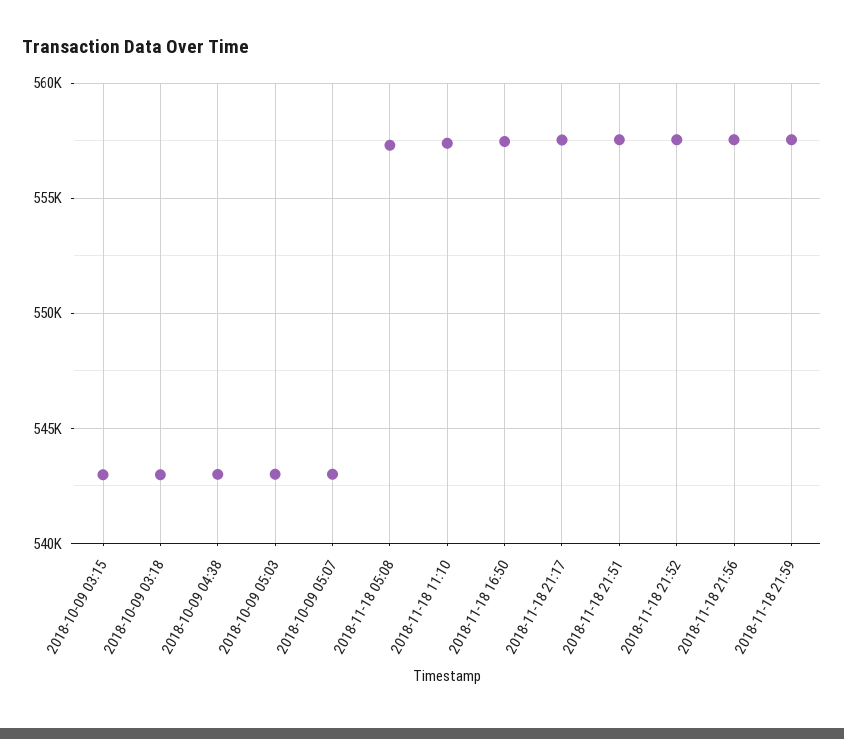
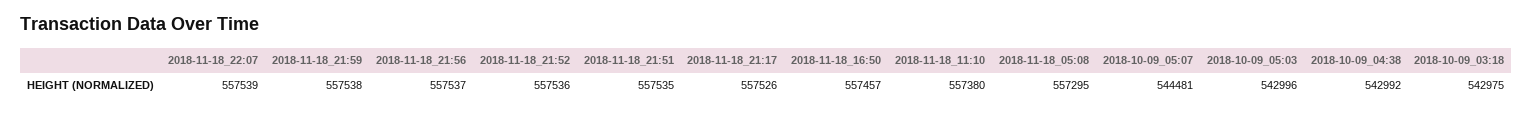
2018-10-09 03:15: 543000 -> none
2018-10-09 05:07: 543000 -> 544481
2018-11-18_22:07: none -> 557539

